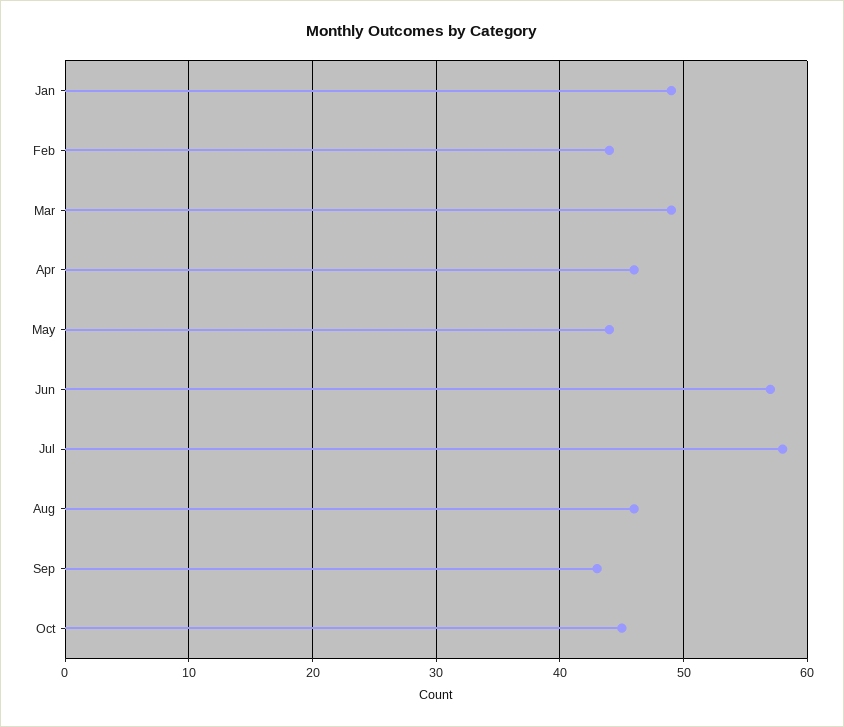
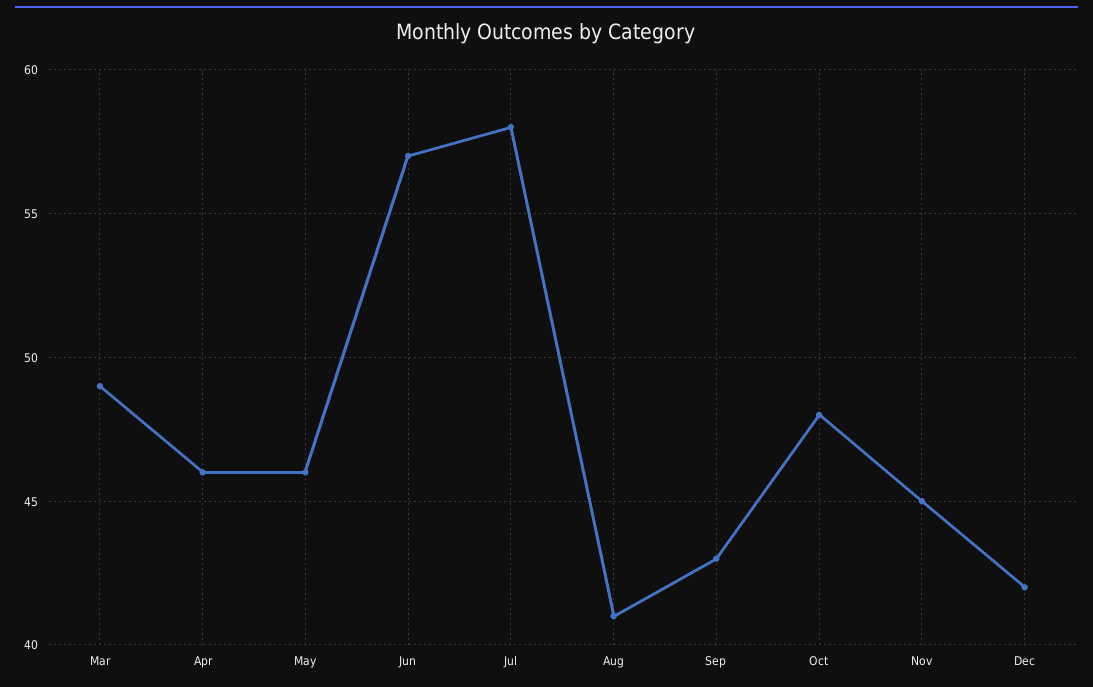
Jan: 49 -> none
Feb: 44 -> none
May: 44 -> 46
Aug: 46 -> 41
Oct: 45 -> 48
Nov: none -> 45
Dec: none -> 42

